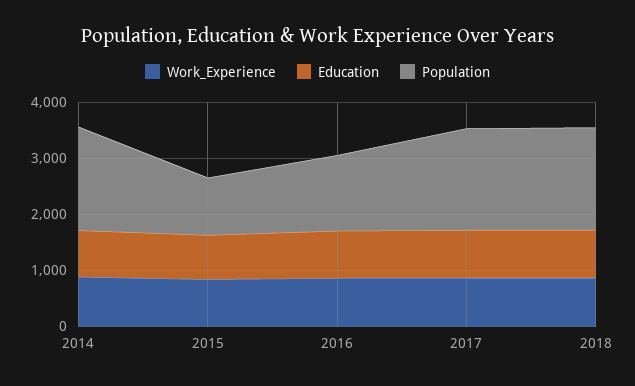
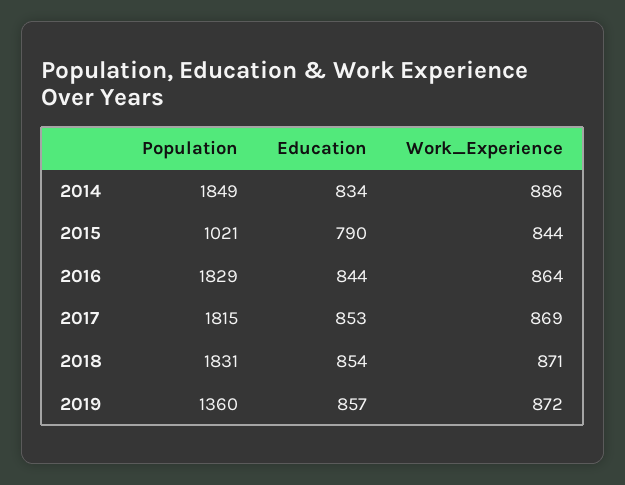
Population, 2016: 1400 -> 1829
Population, 2019: none -> 1360
Education, 2019: none -> 857
Work_Experience, 2019: none -> 872

